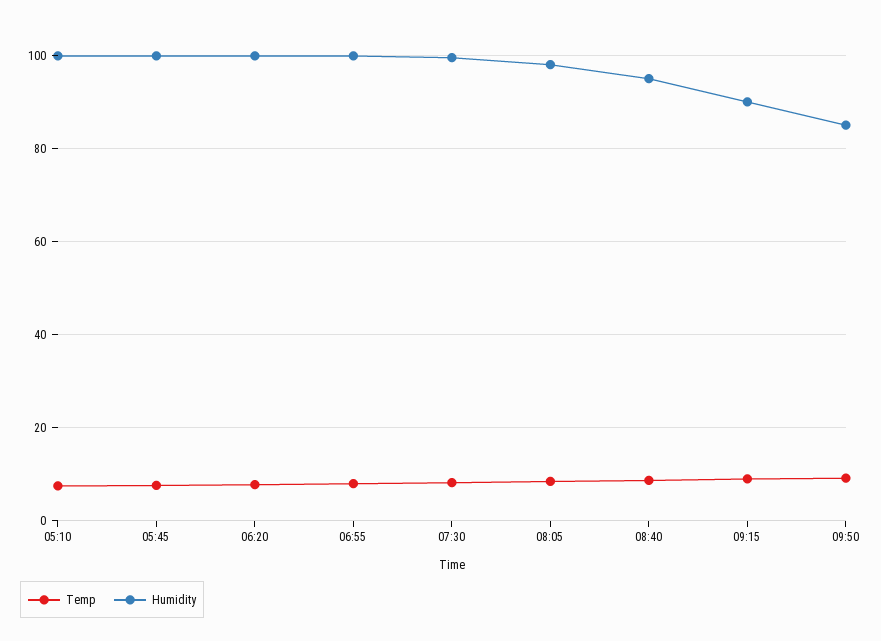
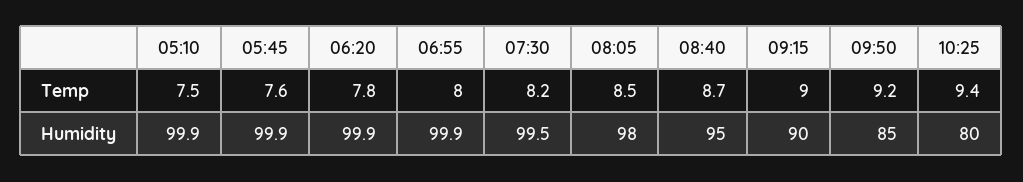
Temp, 10:25: none -> 9.4
Humidity, 10:25: none -> 80

